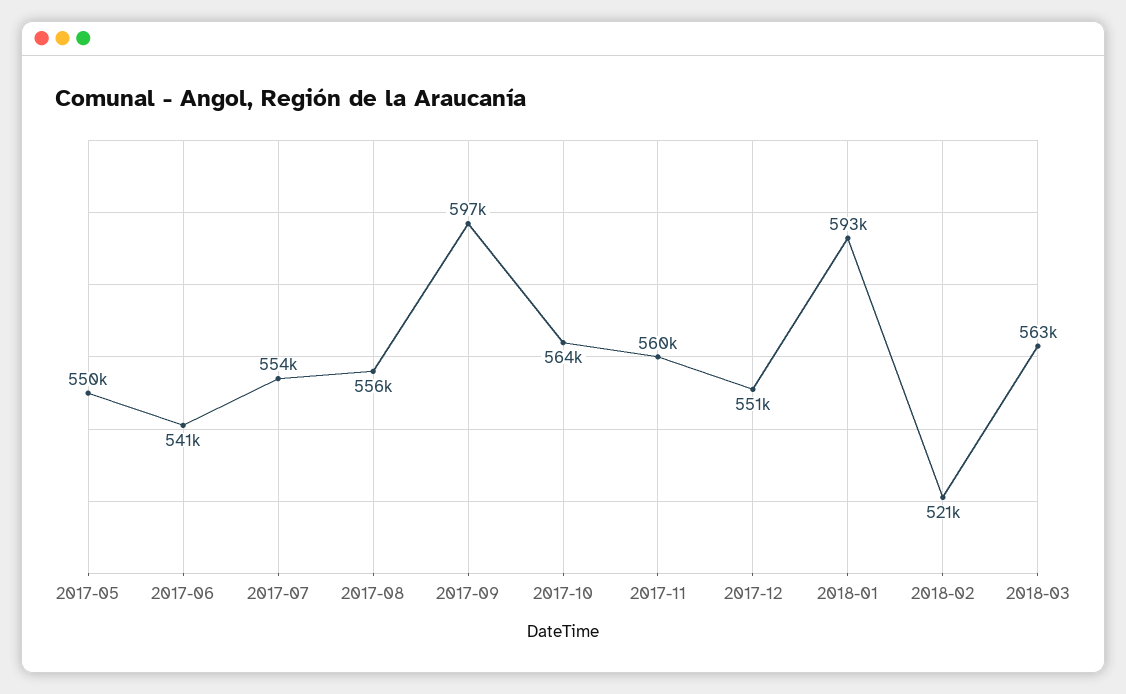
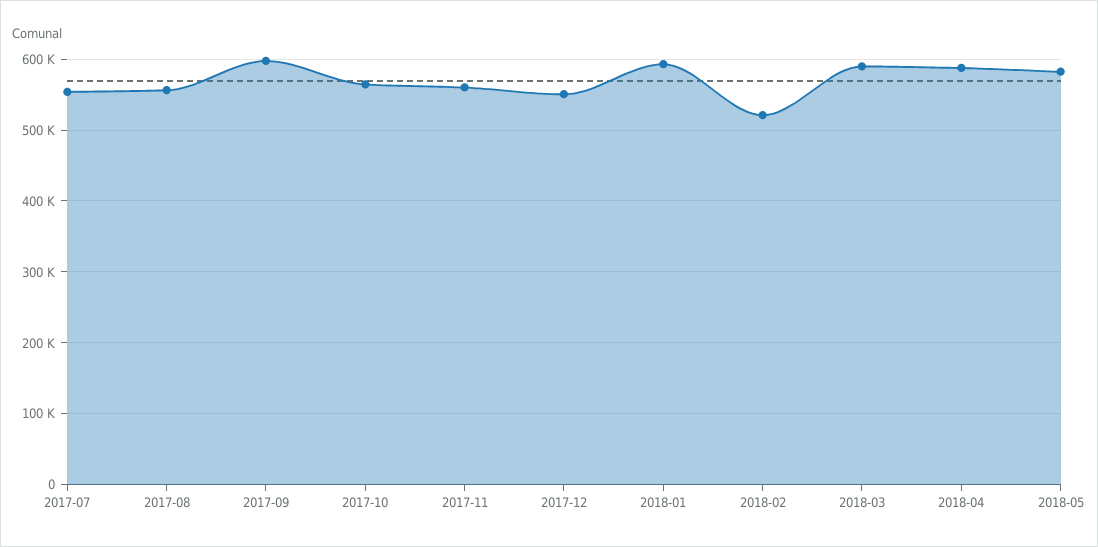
2017-05: 550000 -> none
2017-06: 541000 -> none
2018-03: 563000 -> 590000
2018-04: none -> 590000
2018-05: none -> 580000

